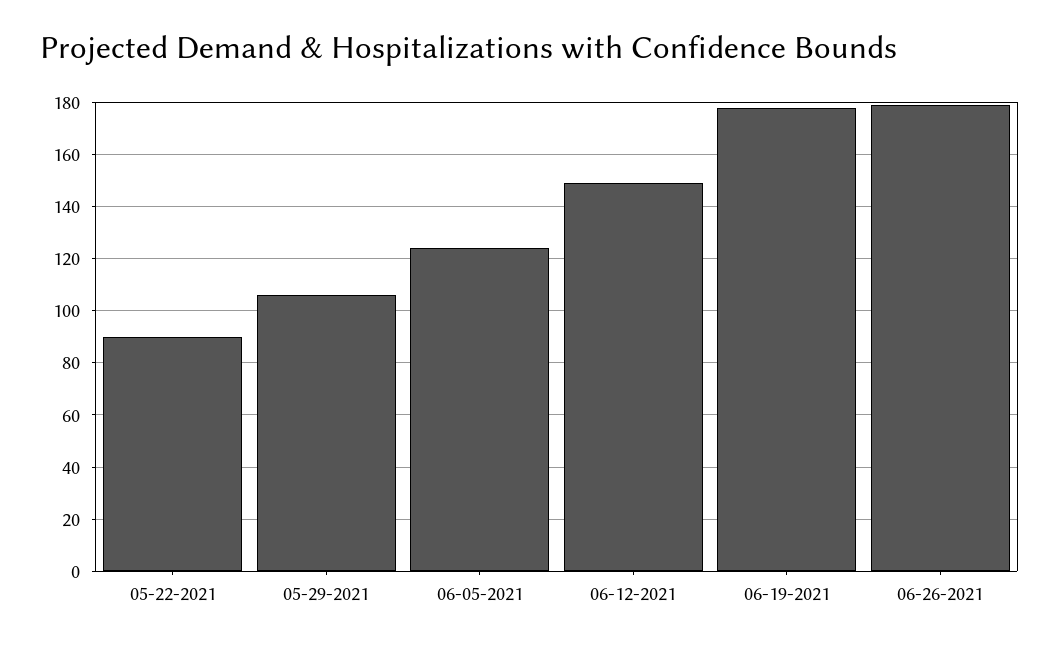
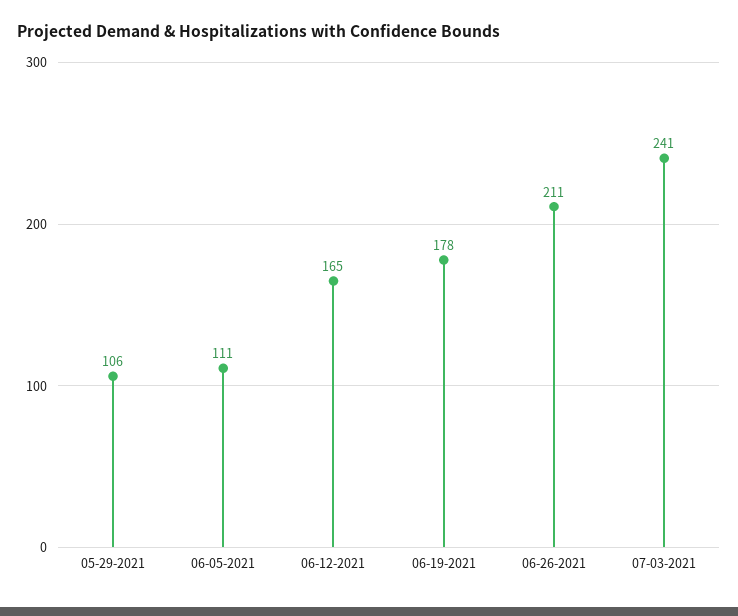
05-22-2021: 90 -> none
06-05-2021: 125 -> 111
06-12-2021: 150 -> 165
06-26-2021: 180 -> 211
07-03-2021: none -> 241

